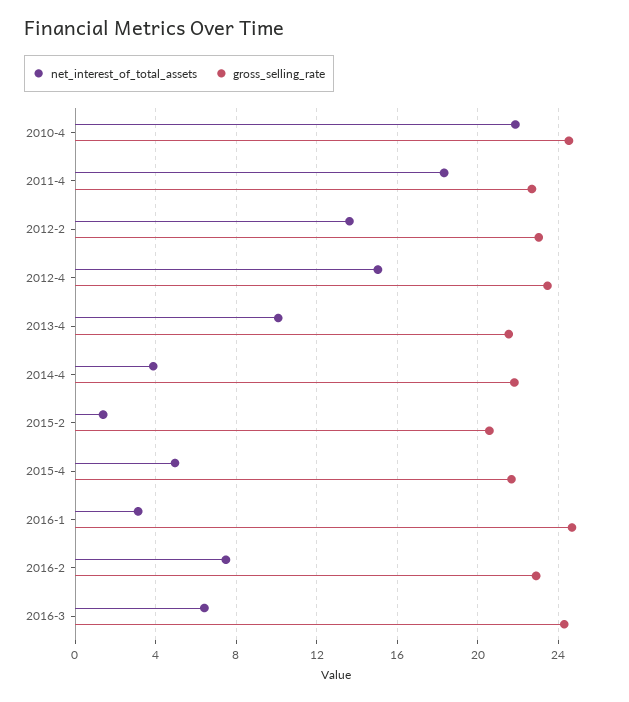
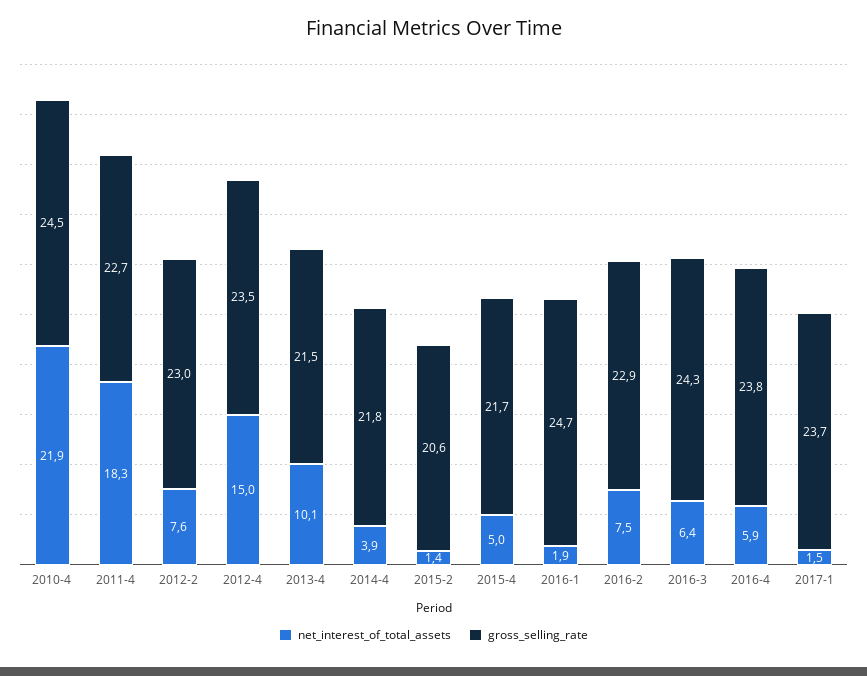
net_interest_of_total_assets, 2012-2: 13.5 -> 7.6
net_interest_of_total_assets, 2016-1: 3 -> 1.9
net_interest_of_total_assets, 2016-4: none -> 5.9
gross_selling_rate, 2016-4: none -> 23.8
net_interest_of_total_assets, 2017-1: none -> 1.5
gross_selling_rate, 2017-1: none -> 23.7

